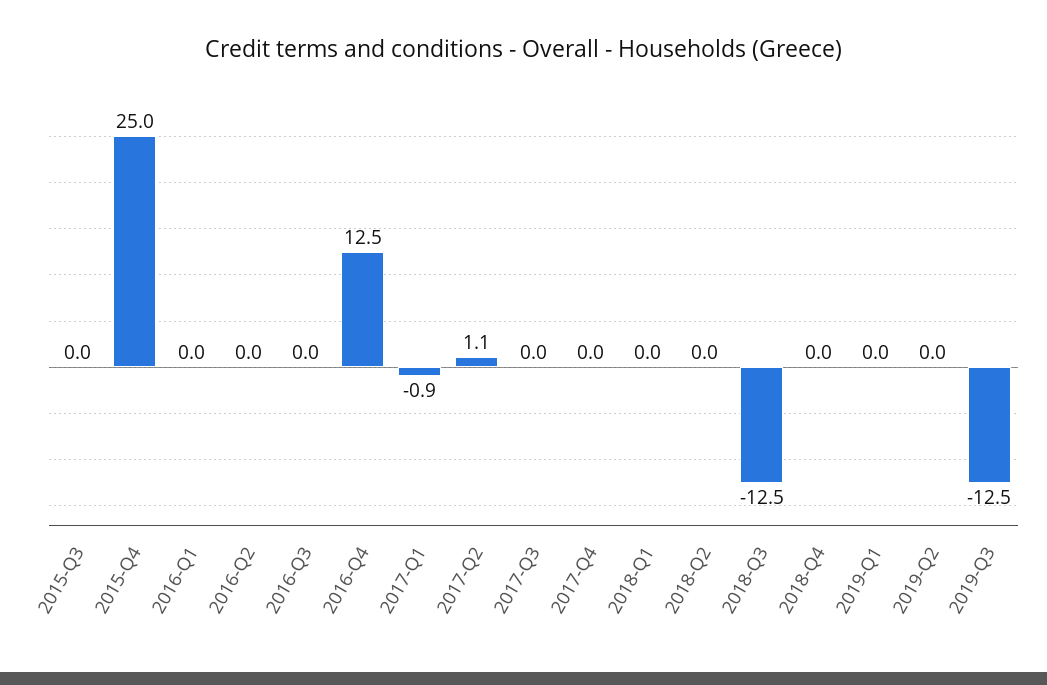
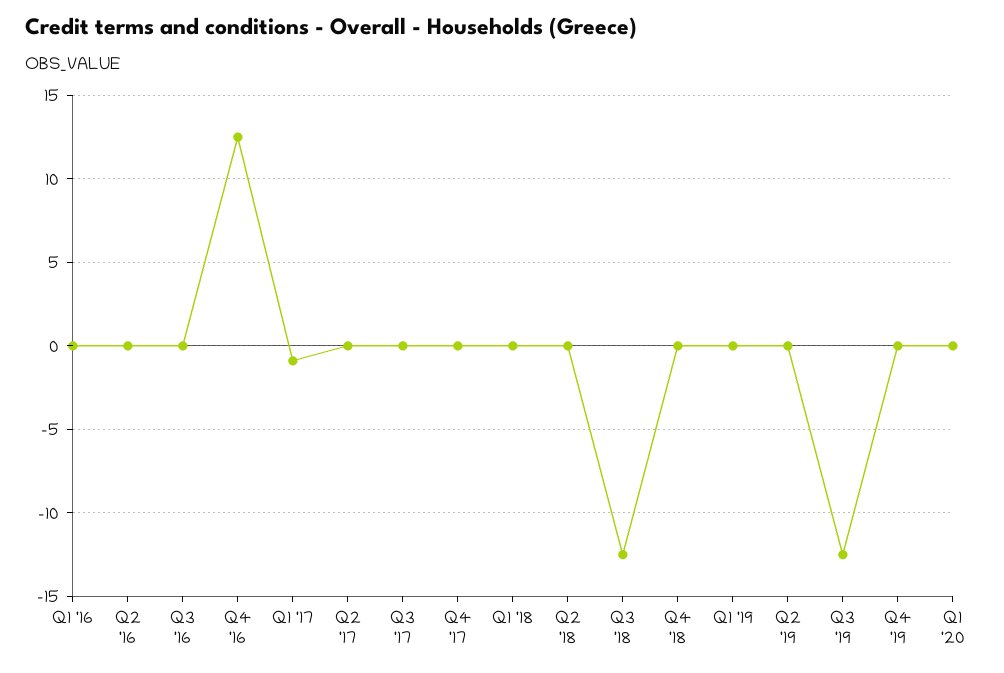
2015-Q3: 0 -> none
2015-Q4: 25 -> none
2017-Q2: 1.1 -> 0
Q4 '19: none -> 0
Q1 '20: none -> 0

